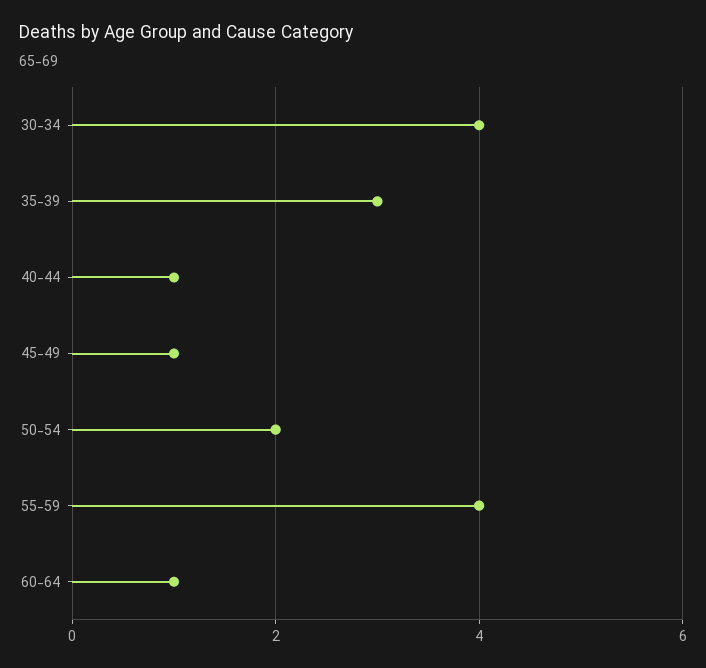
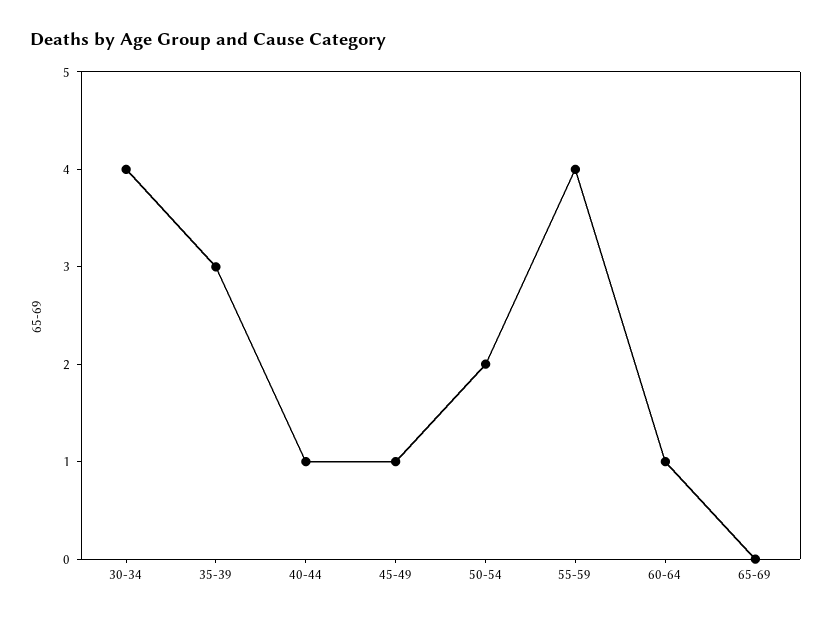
65-69: none -> 0

